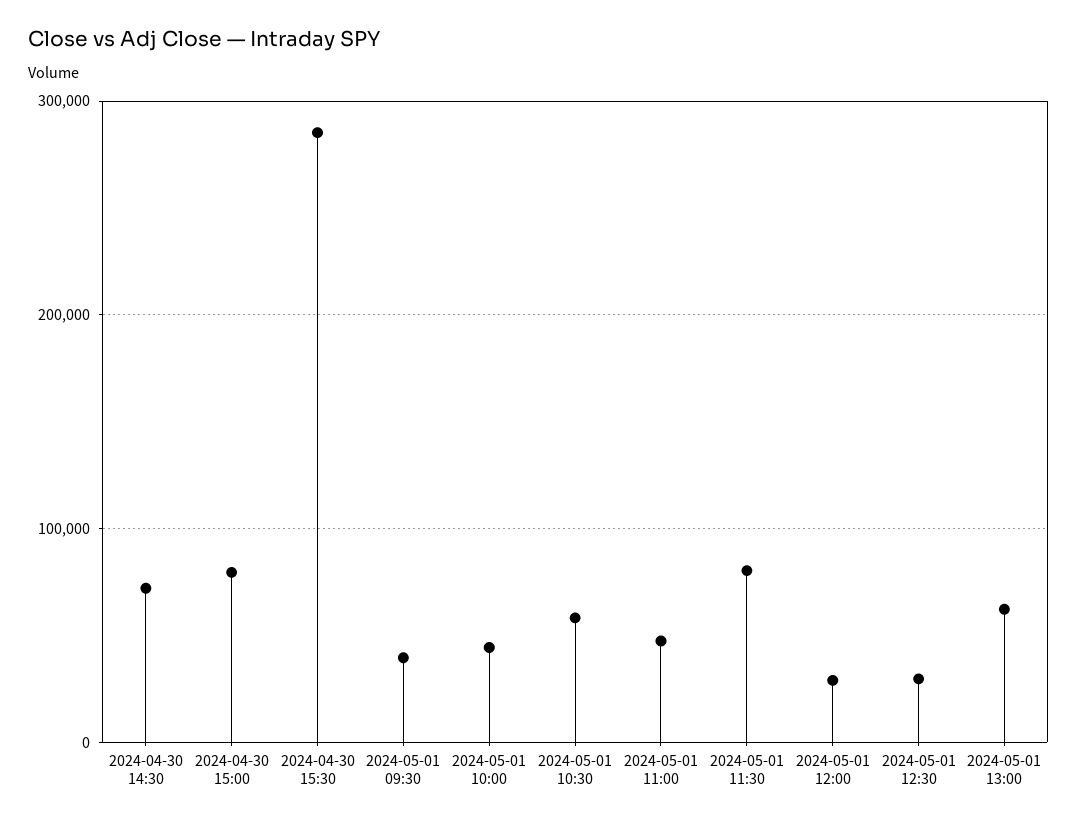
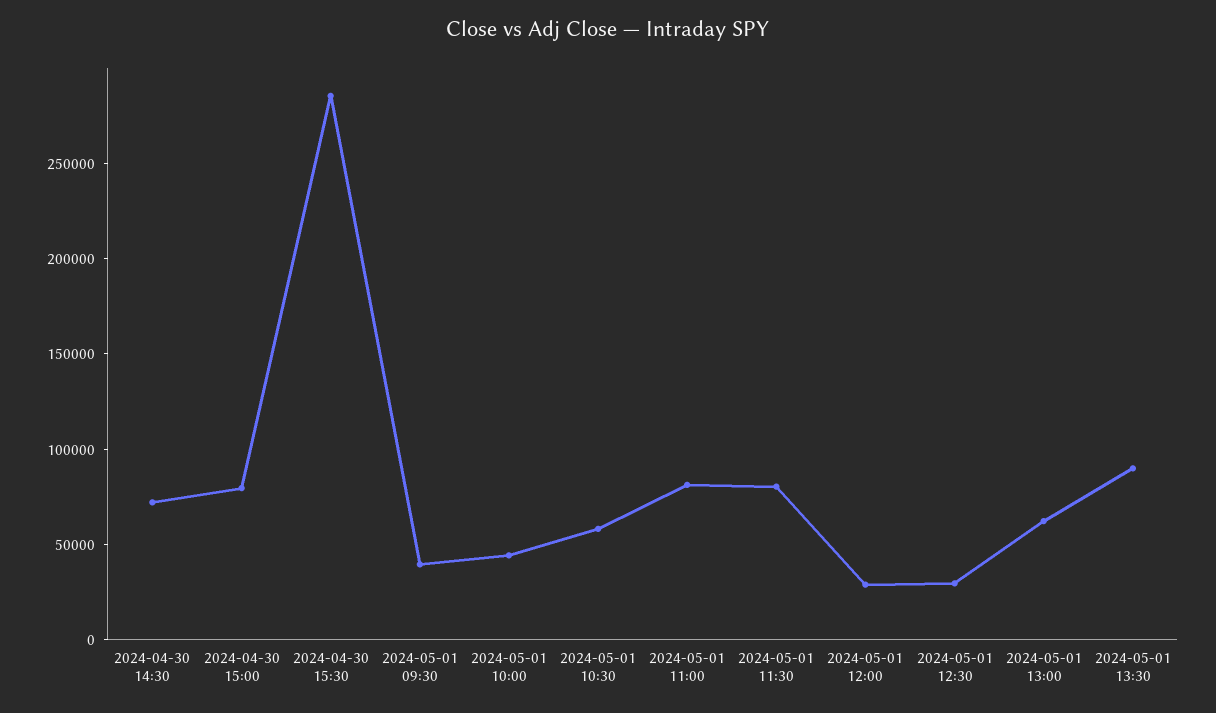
2024-05-01 11:00: 50000 -> 80000
2024-05-01 13:30: none -> 90000

